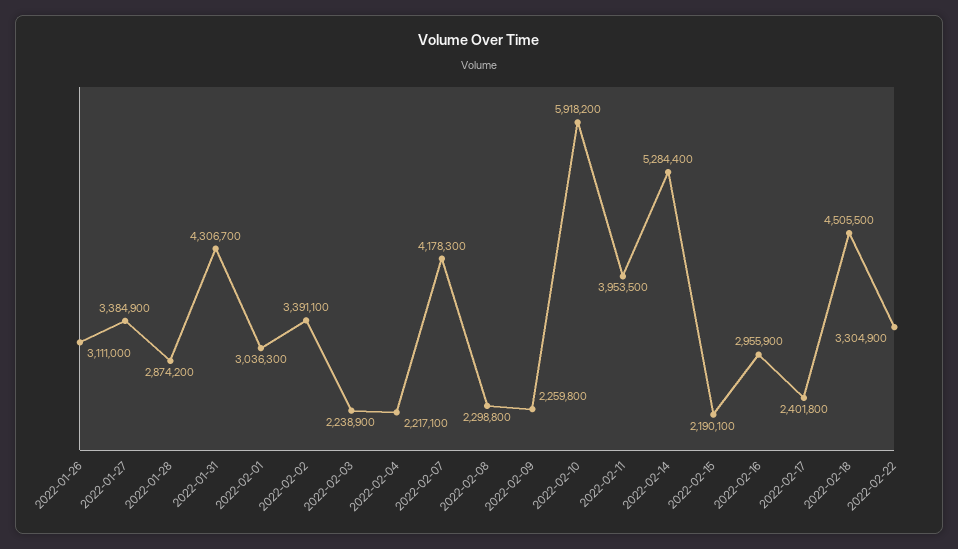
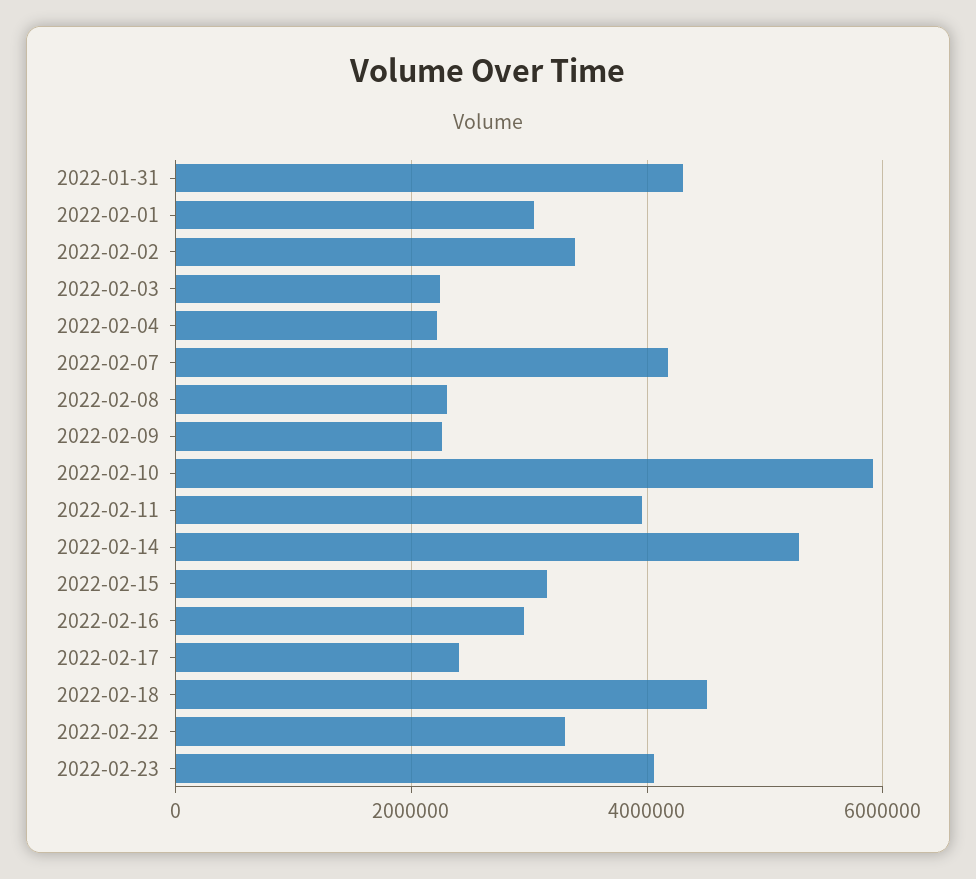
2022-01-26: 3111000 -> none
2022-01-27: 3384900 -> none
2022-01-28: 2874200 -> none
2022-02-15: 2190100 -> 3200000
2022-02-23: none -> 4000000

